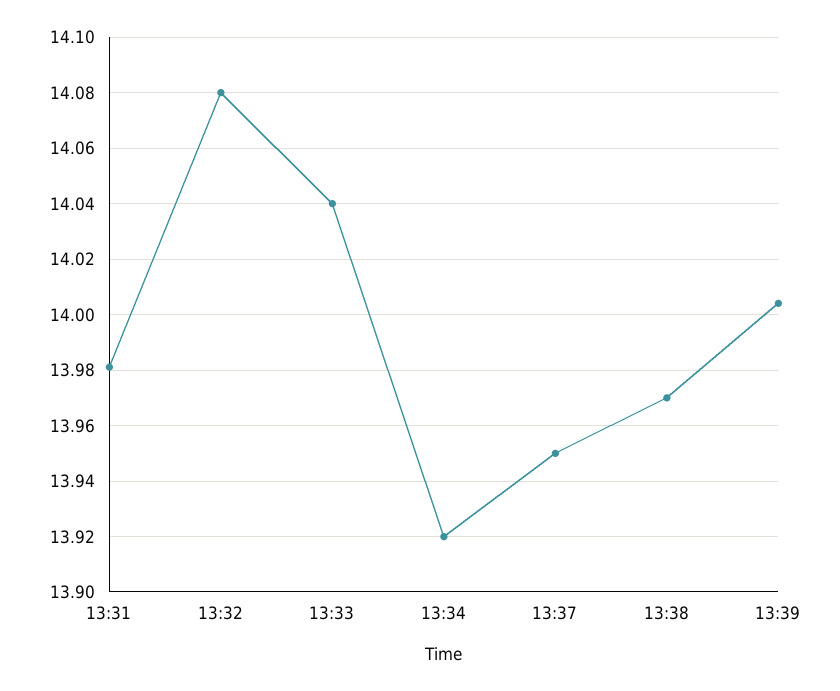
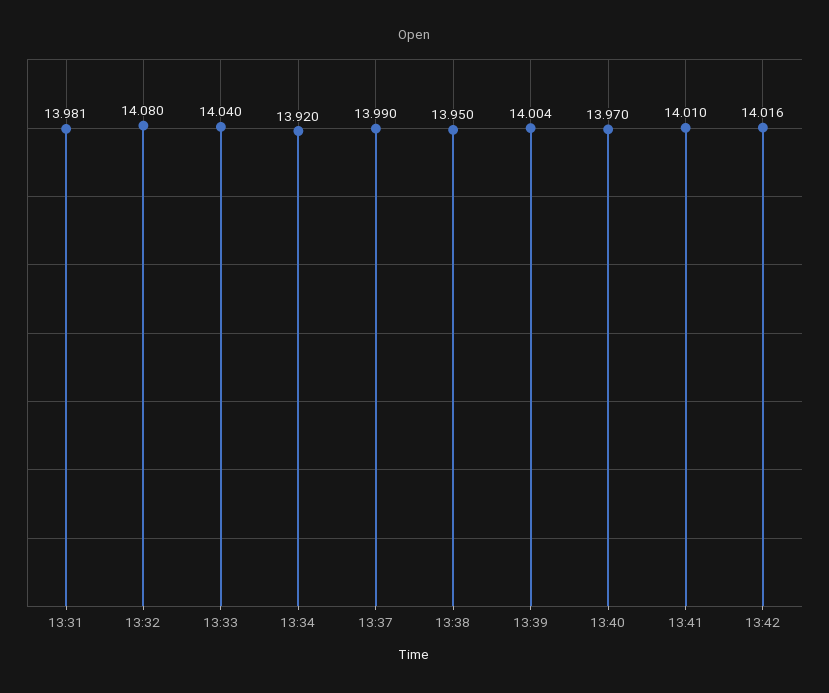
13:37: 13.95 -> 13.99
13:38: 13.97 -> 13.95
13:40: none -> 13.97
13:41: none -> 14.01
13:42: none -> 14.016

